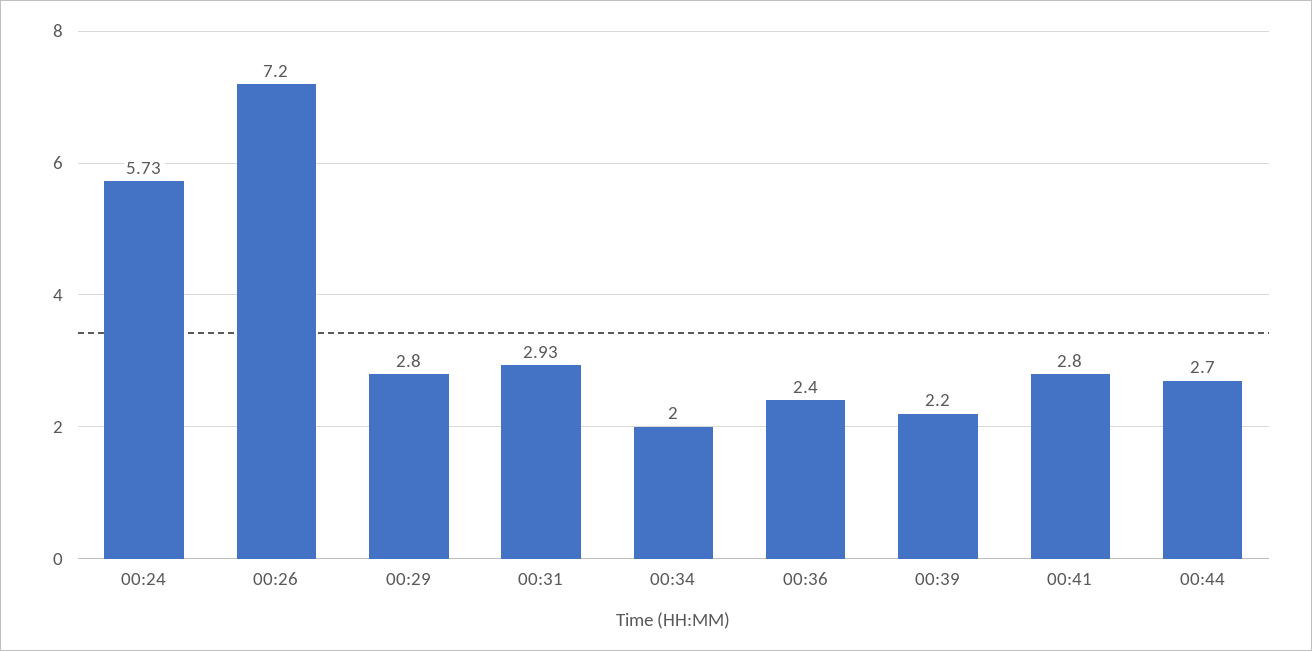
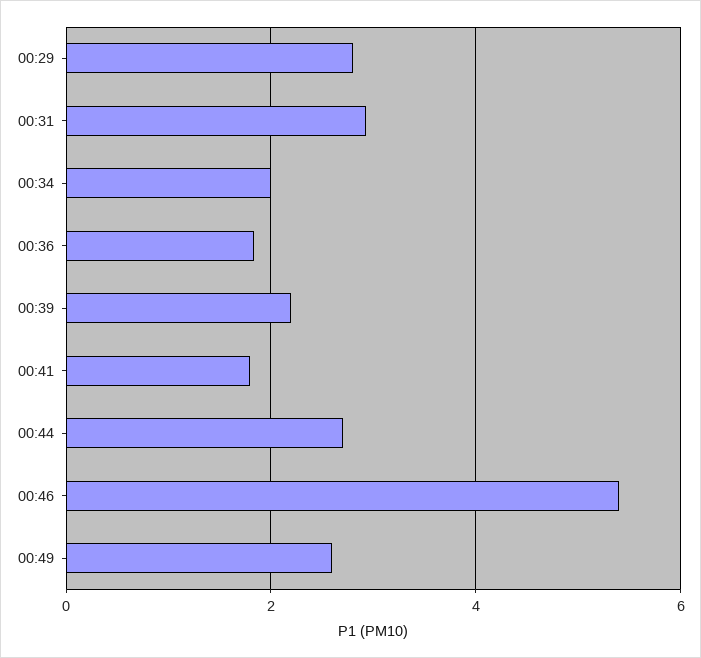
00:24: 5.73 -> none
00:26: 7.2 -> none
00:36: 2.4 -> 1.8
00:41: 2.8 -> 1.8
00:46: none -> 5.4
00:49: none -> 2.6

